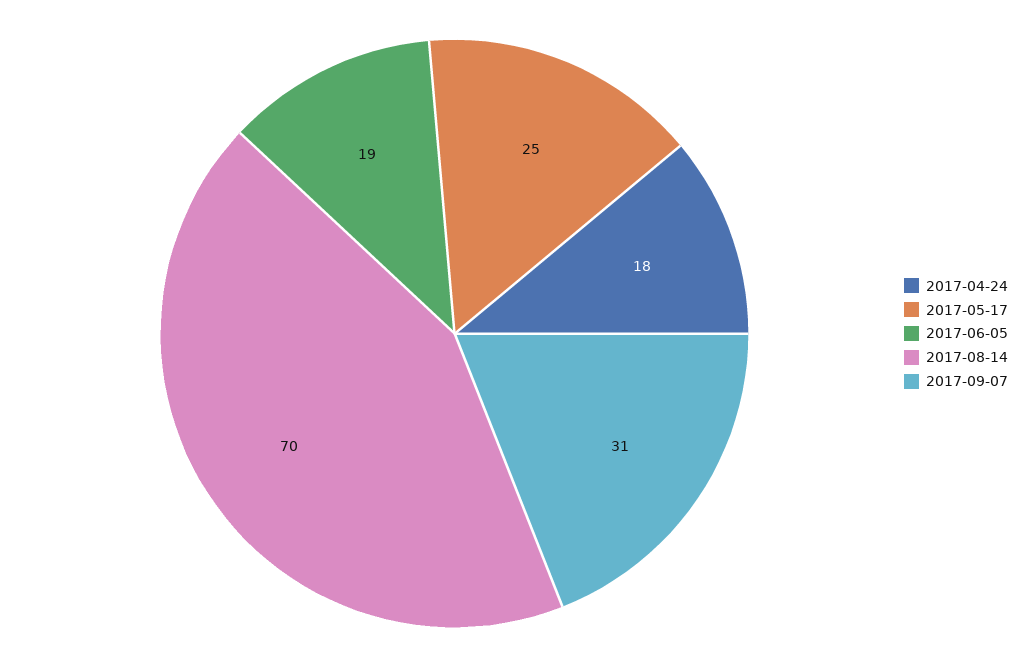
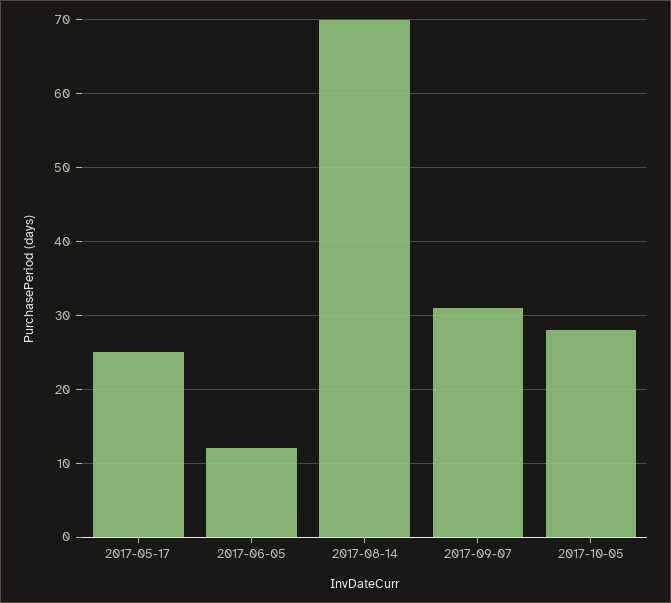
2017-04-24: 18 -> none
2017-06-05: 19 -> 12
2017-10-05: none -> 28

